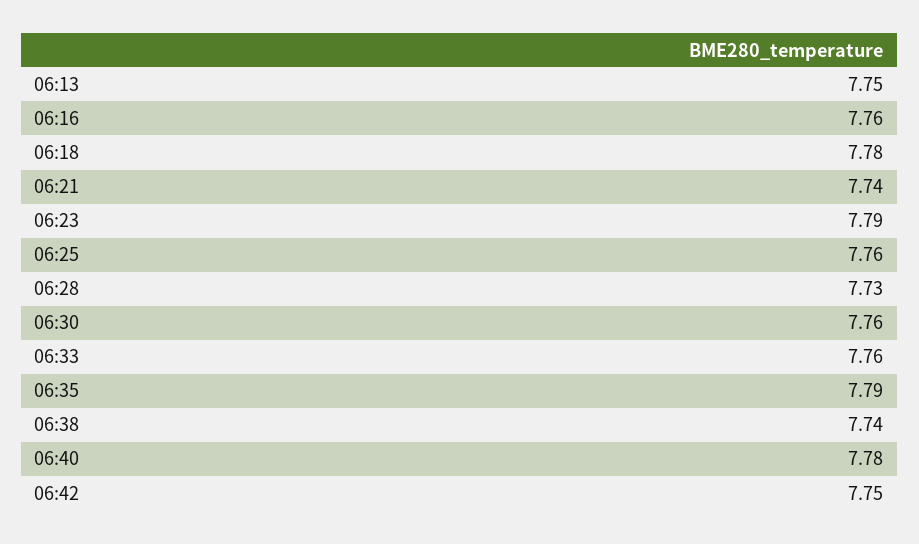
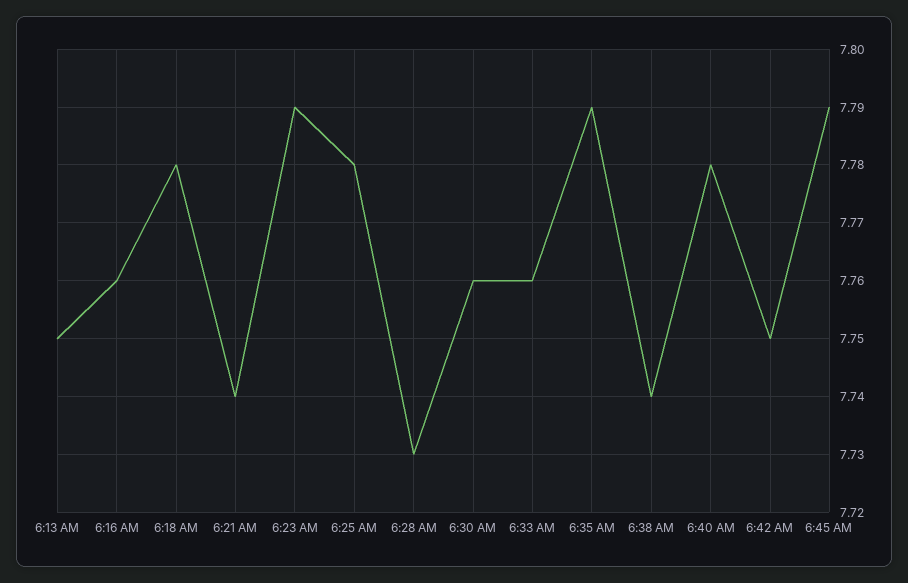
06:25: 7.76 -> 7.78
6:45 AM: none -> 7.79

